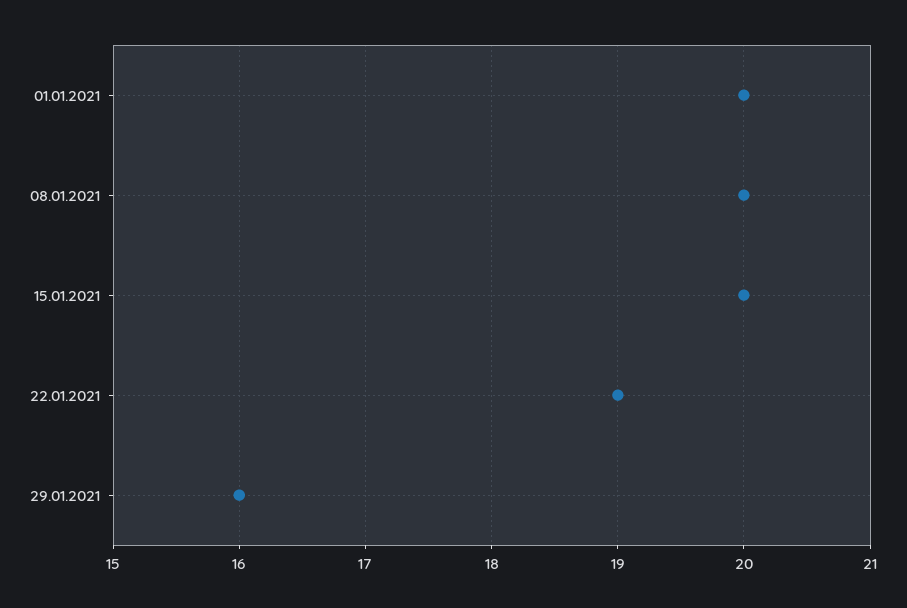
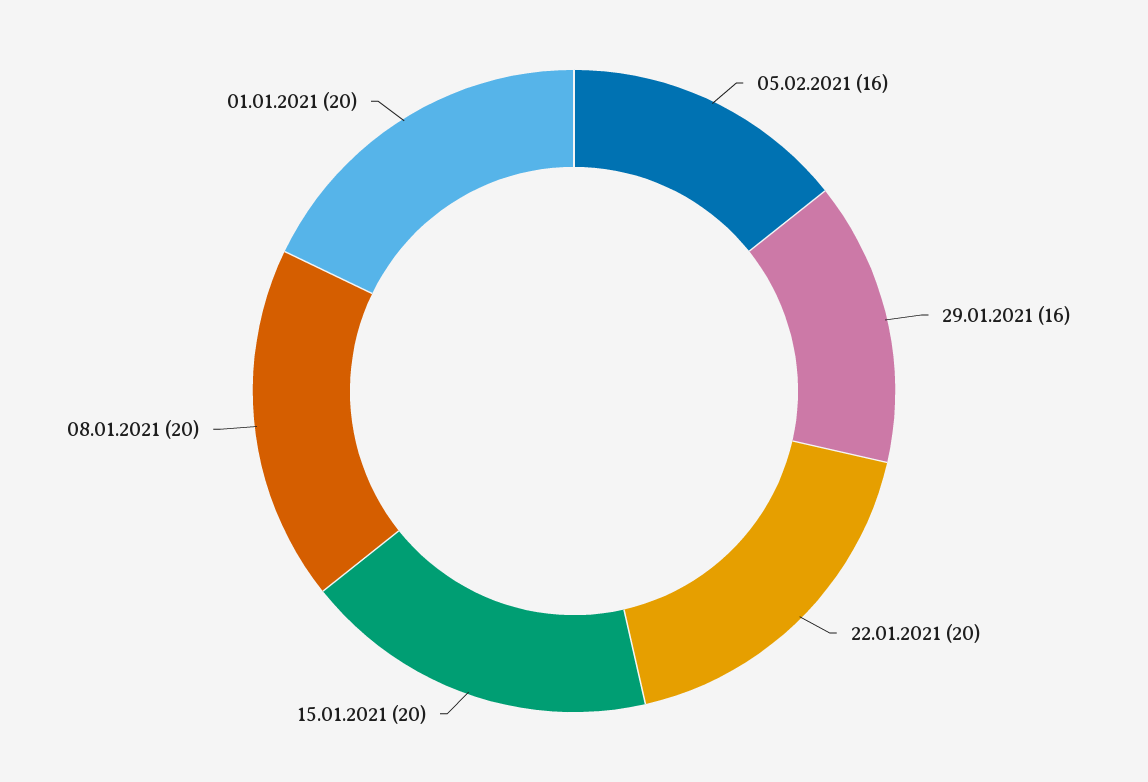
22.01.2021: 19 -> 20
05.02.2021: none -> 16

